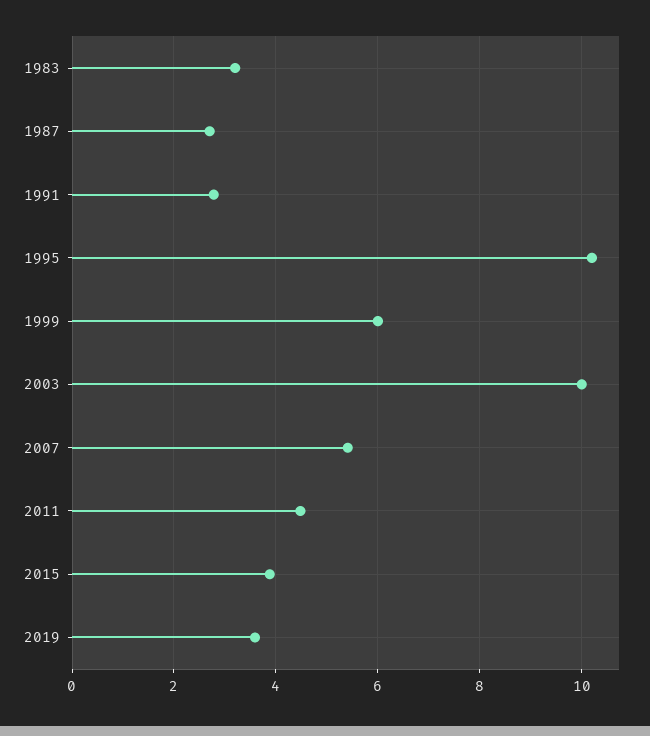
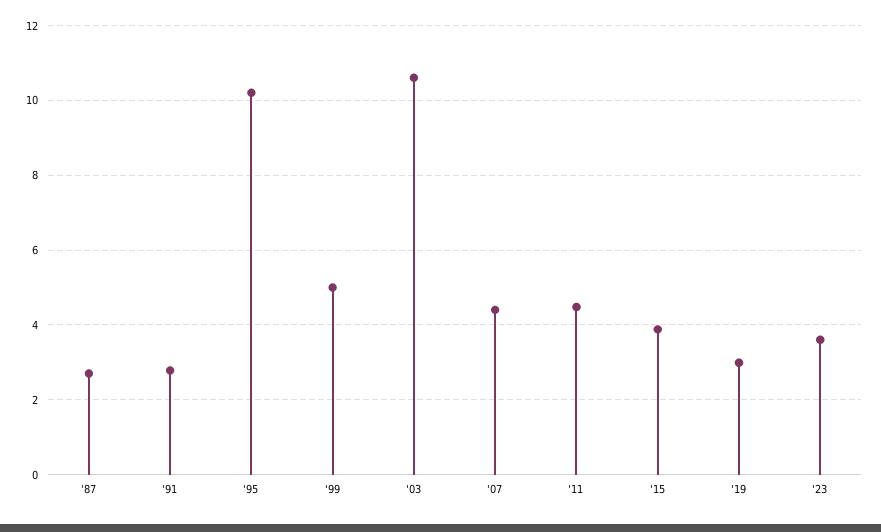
1983: 3.2 -> none
1999: 6 -> 5
2003: 10 -> 10.6
2007: 5.4 -> 4.4
2019: 3.6 -> 3
'23: none -> 3.6

